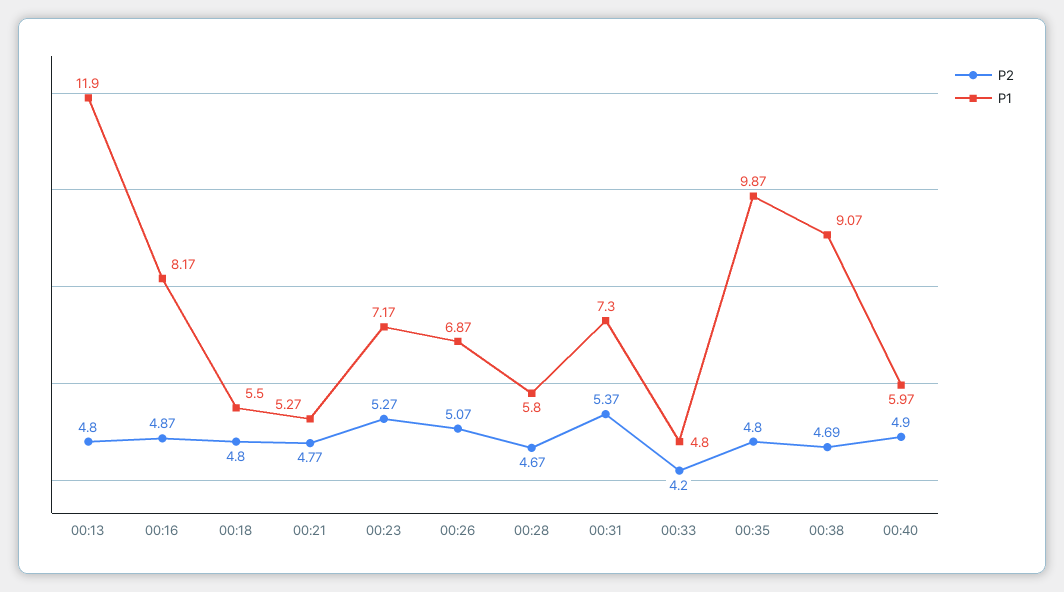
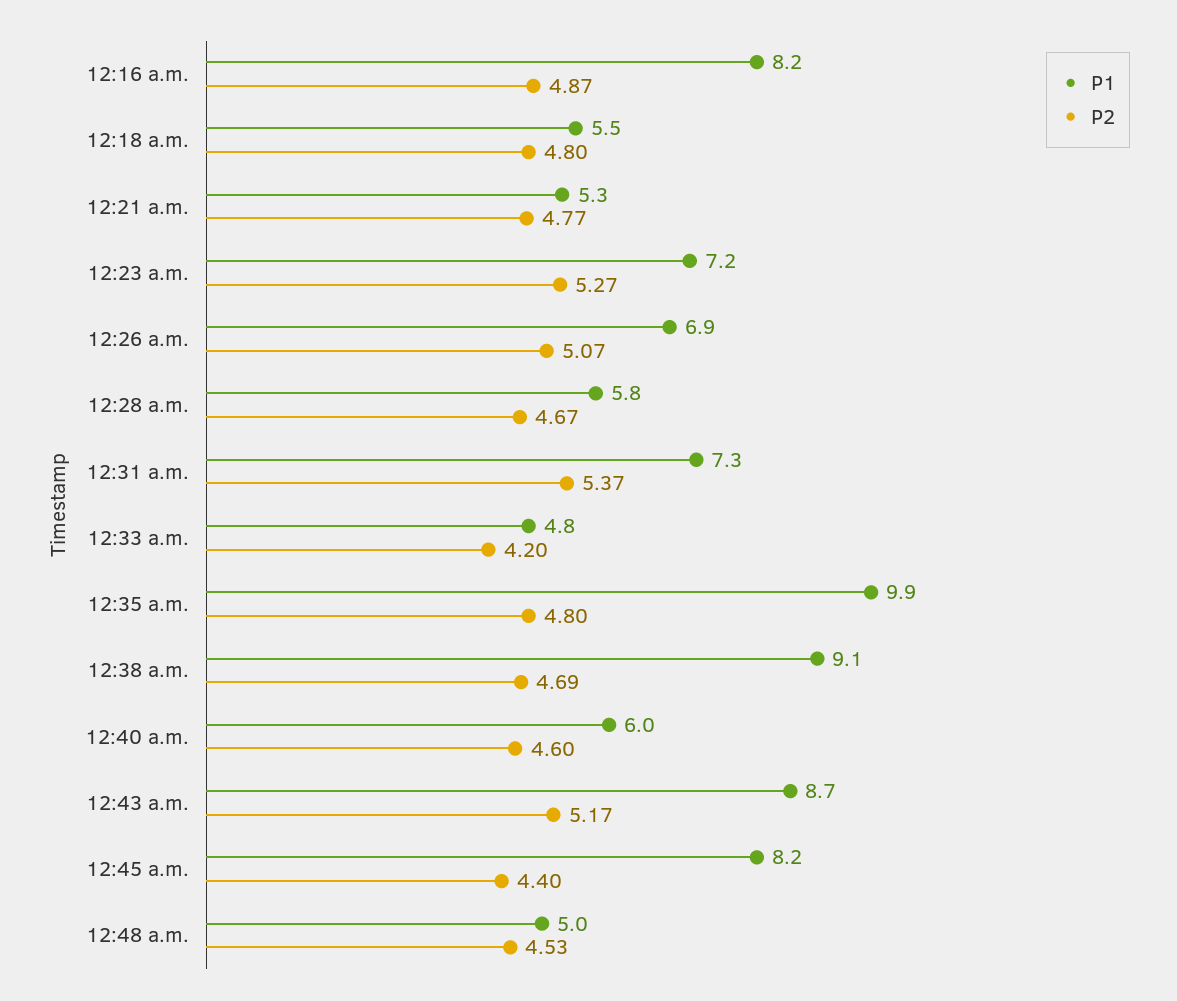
P2, 00:13: 4.8 -> none
P1, 00:13: 11.9 -> none
P2, 00:40: 4.9 -> 4.6
P1, 12:43 a.m.: none -> 8.7
P2, 12:43 a.m.: none -> 5.17
P1, 12:45 a.m.: none -> 8.2
P2, 12:45 a.m.: none -> 4.4
P1, 12:48 a.m.: none -> 5
P2, 12:48 a.m.: none -> 4.53

